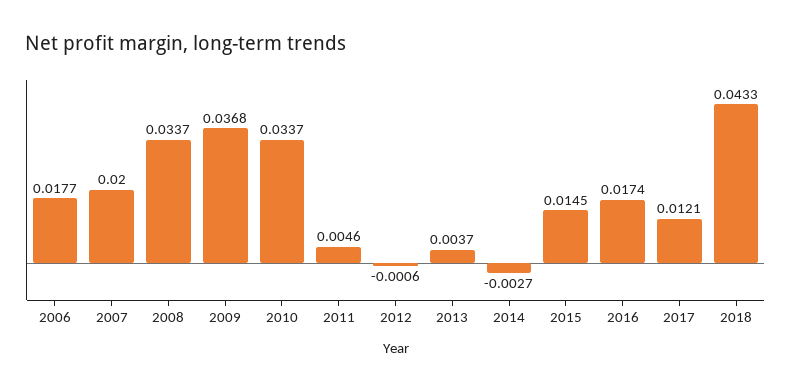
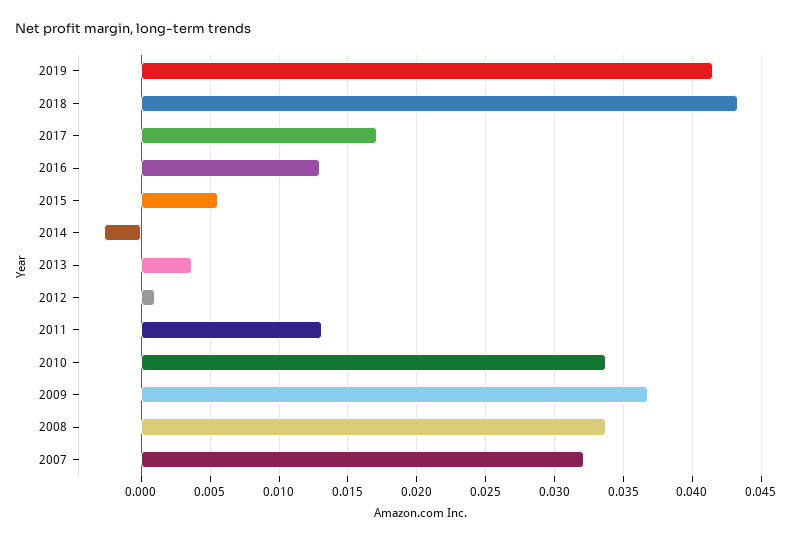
2006: 0.0177 -> none
2007: 0.02 -> 0.032
2011: 0.0046 -> 0.013
2012: -0.0006 -> 0.001
2015: 0.0145 -> 0.0055
2016: 0.0174 -> 0.013
2017: 0.0121 -> 0.017
2019: none -> 0.0415

